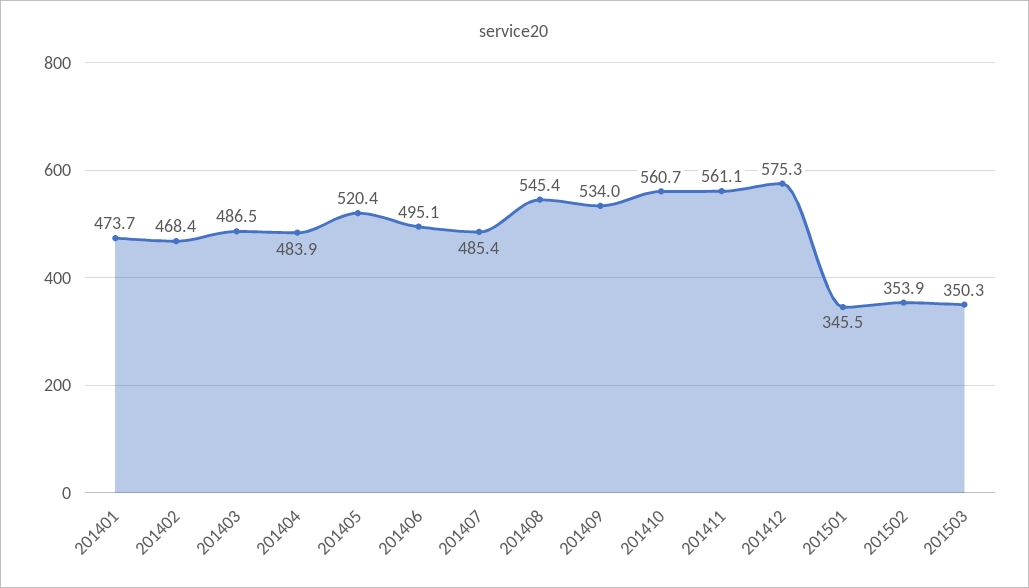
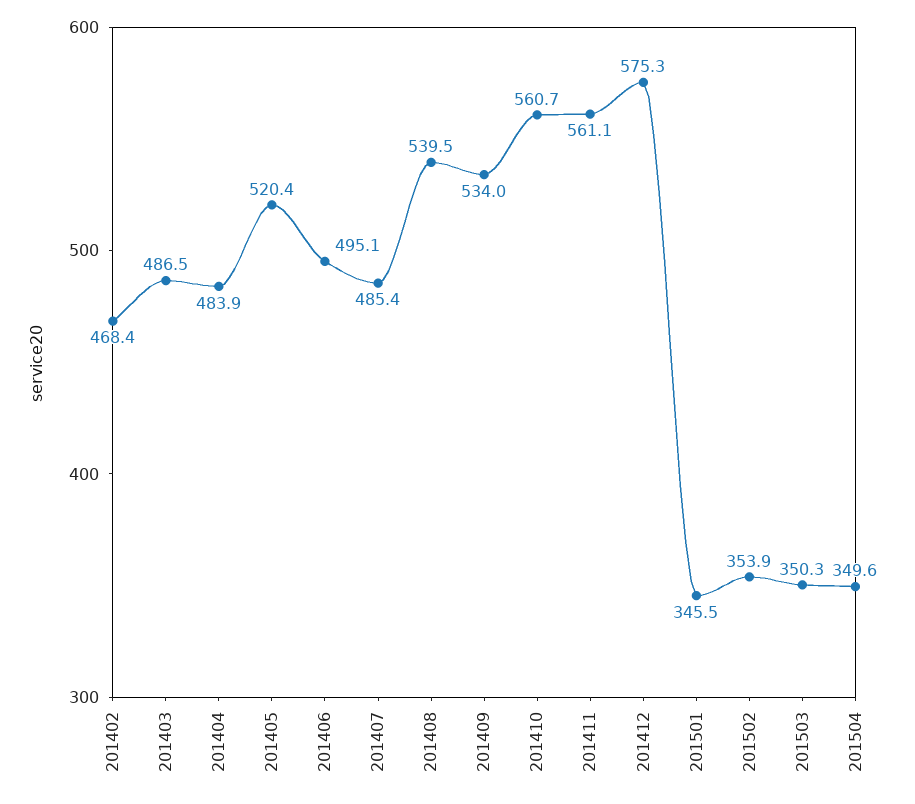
201401: 473.7 -> none
201408: 545.4 -> 539.5
201504: none -> 349.6

